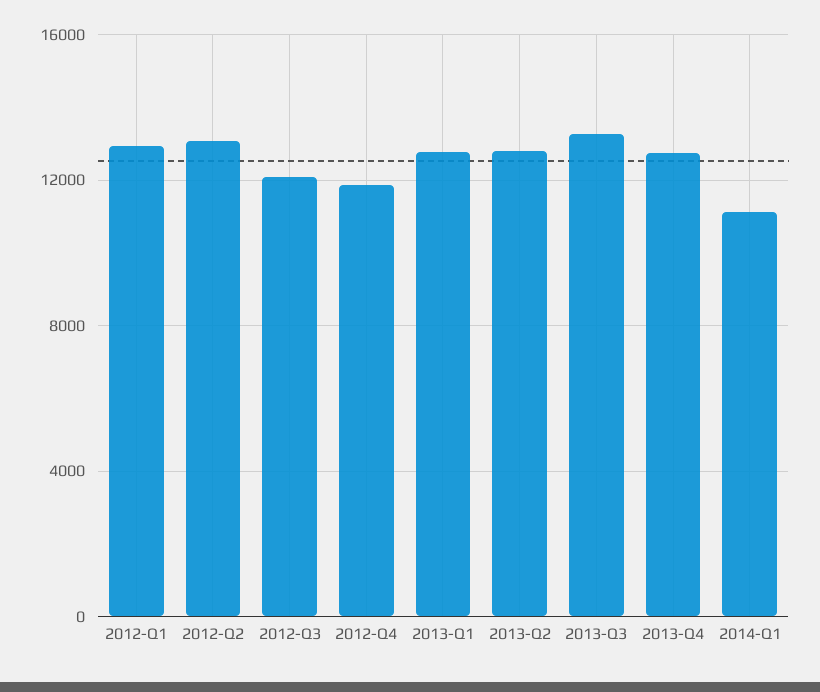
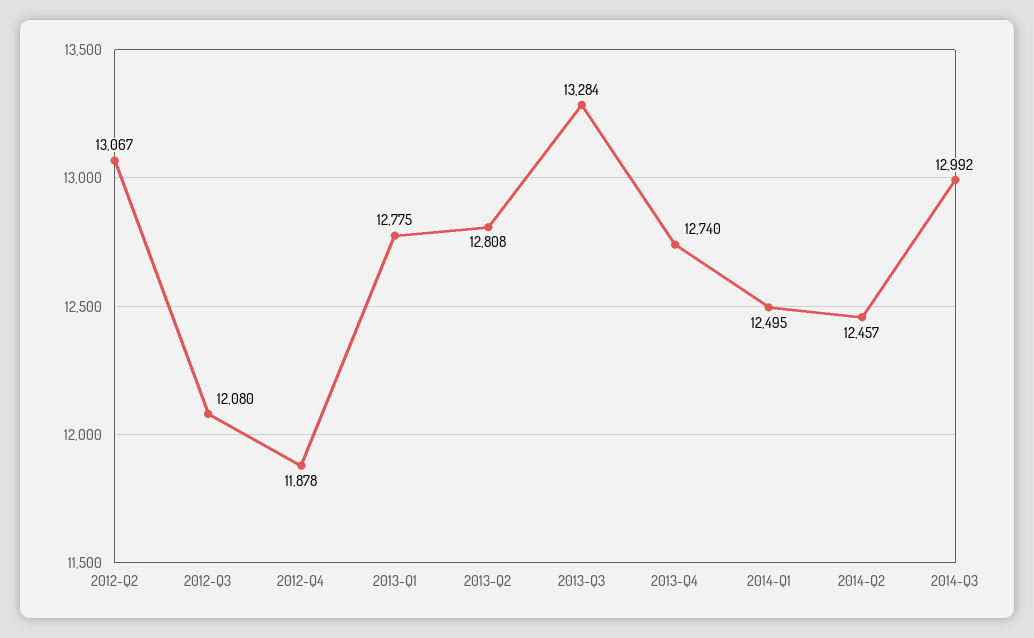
2012-Q1: 13000 -> none
2014-Q1: 11000 -> 12495
2014-Q2: none -> 12457
2014-Q3: none -> 12992

